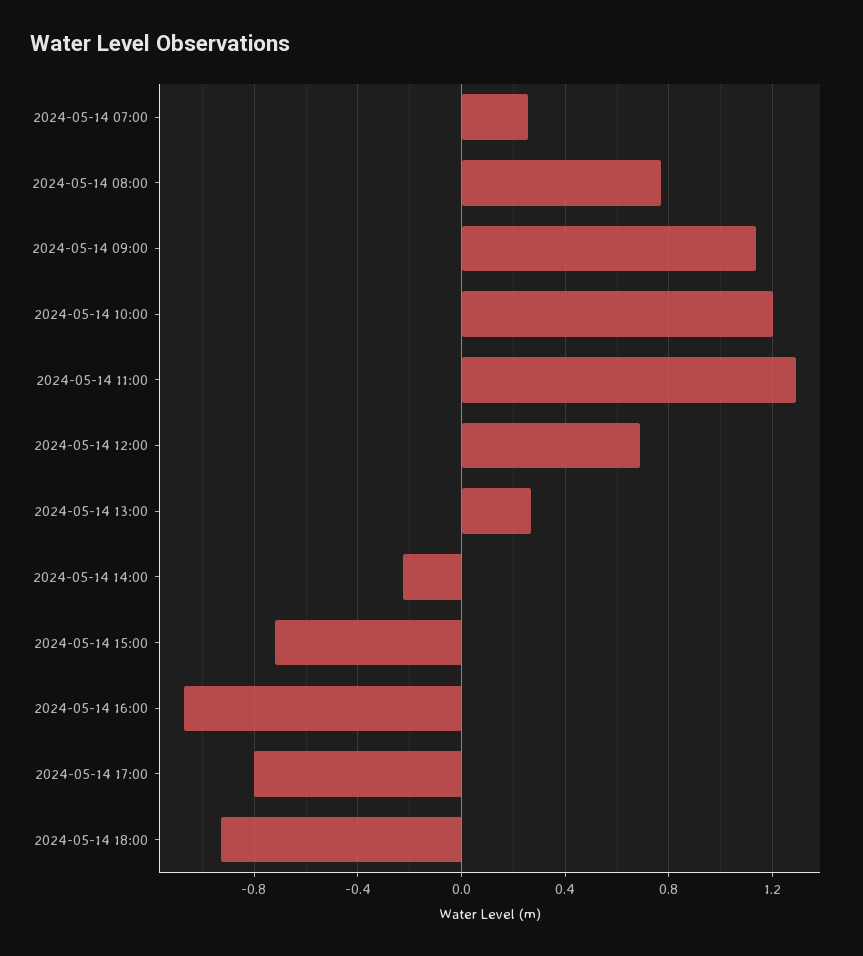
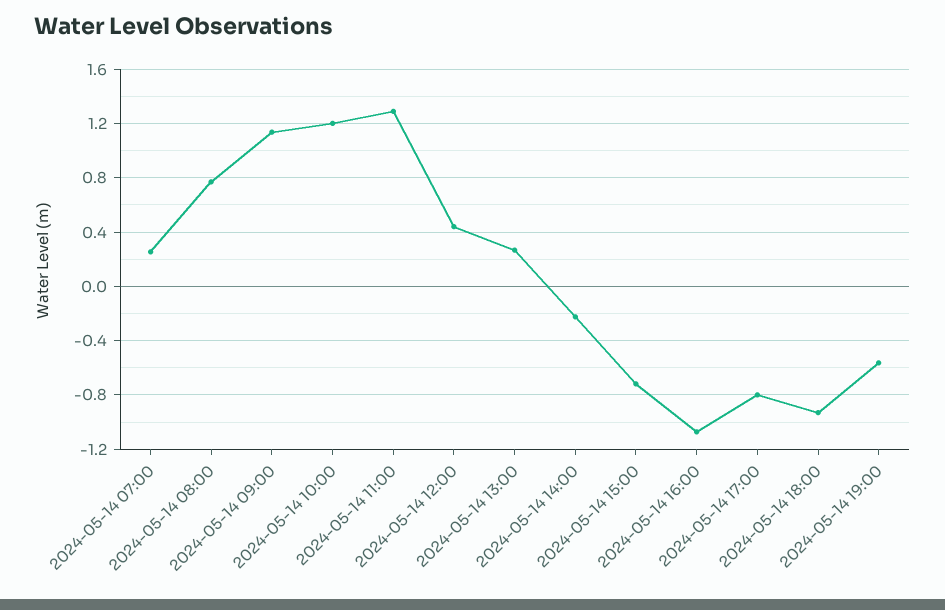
2024-05-14 12:00: 0.7 -> 0.45
2024-05-14 19:00: none -> -0.55

